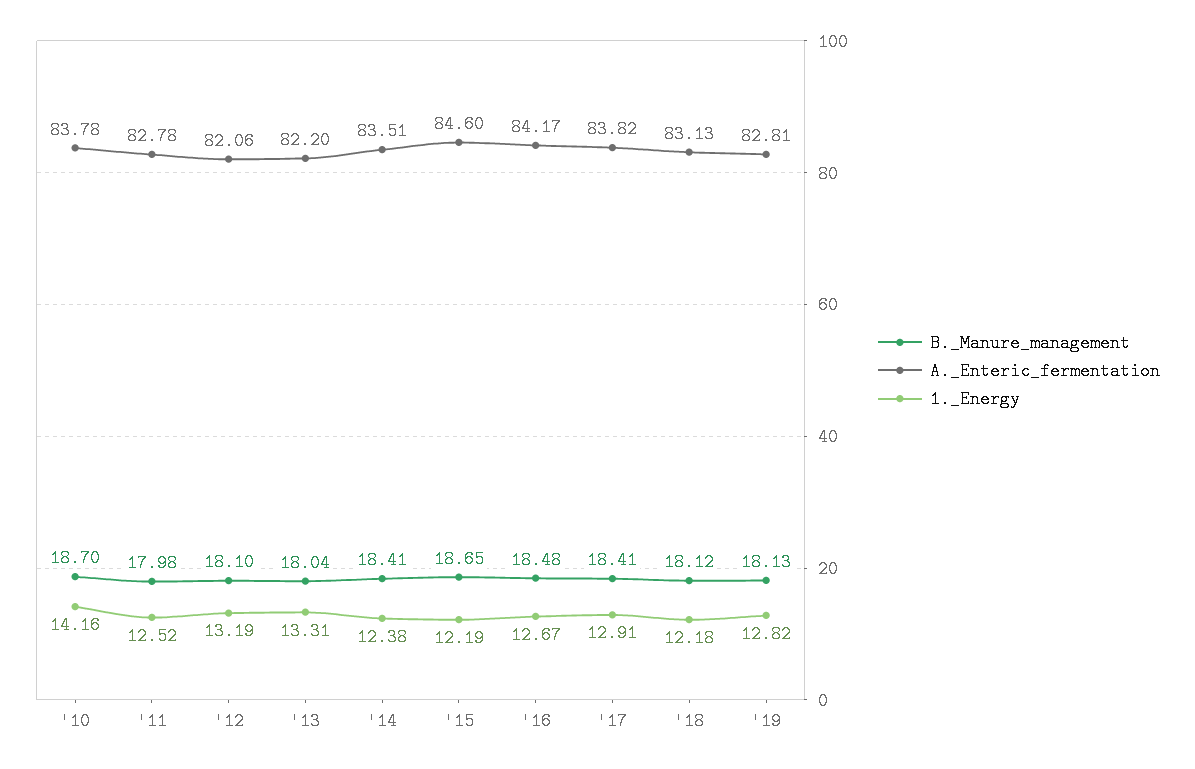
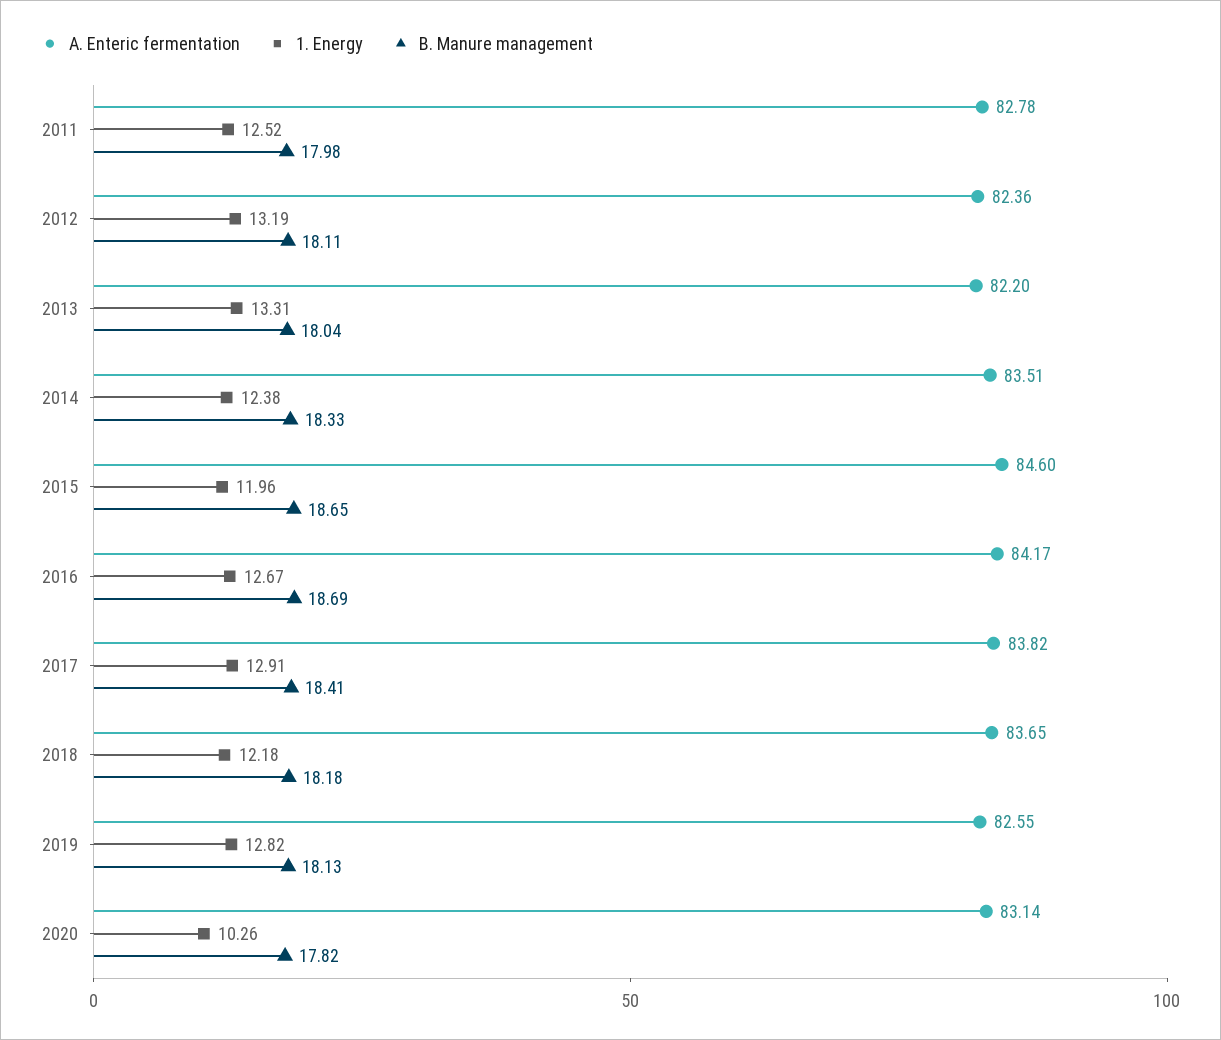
B._Manure_management, '10: 18.7 -> none
A._Enteric_fermentation, '10: 83.78 -> none
1._Energy, '10: 14.16 -> none
B._Manure_management, '12: 18.1 -> 18.11
A._Enteric_fermentation, '12: 82.06 -> 82.36
B._Manure_management, '14: 18.41 -> 18.33
1._Energy, '15: 12.19 -> 11.96
B._Manure_management, '16: 18.48 -> 18.69
B._Manure_management, '18: 18.12 -> 18.18
A._Enteric_fermentation, '18: 83.13 -> 83.65
A._Enteric_fermentation, '19: 82.81 -> 82.55
A._Enteric_fermentation, 2020: none -> 83.14
1._Energy, 2020: none -> 10.26
B._Manure_management, 2020: none -> 17.82

